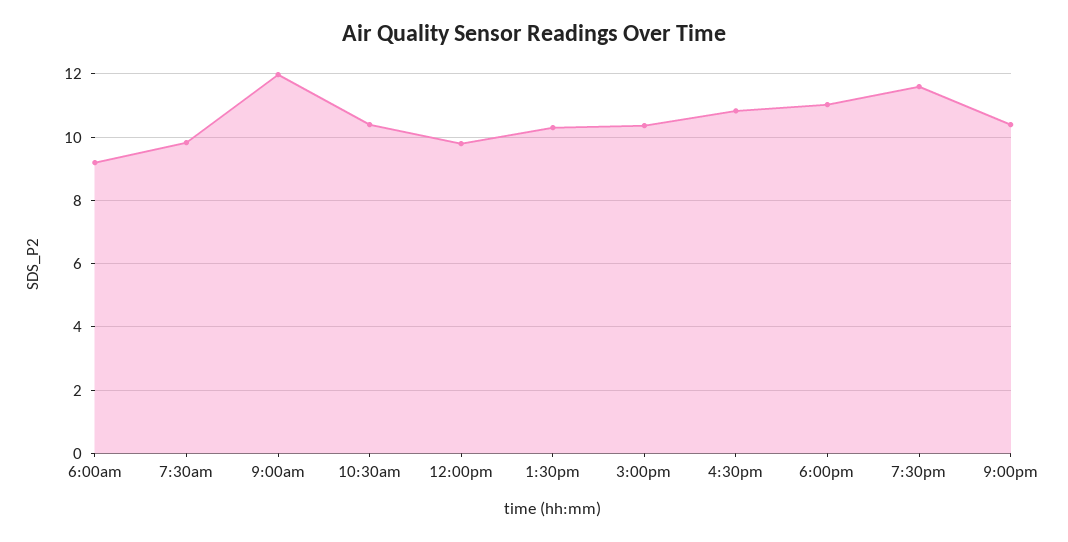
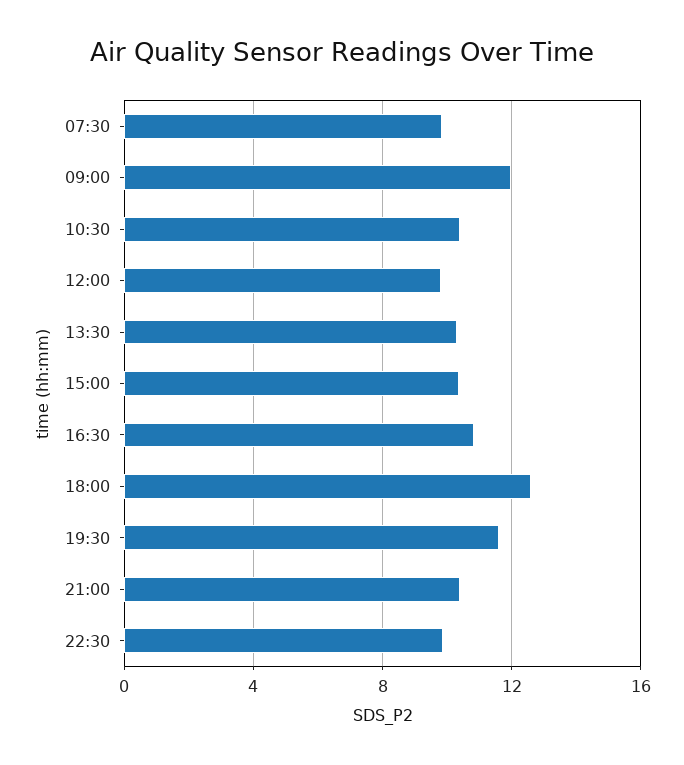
6:00am: 9.2 -> none
6:00pm: 11 -> 12.5
22:30: none -> 10

